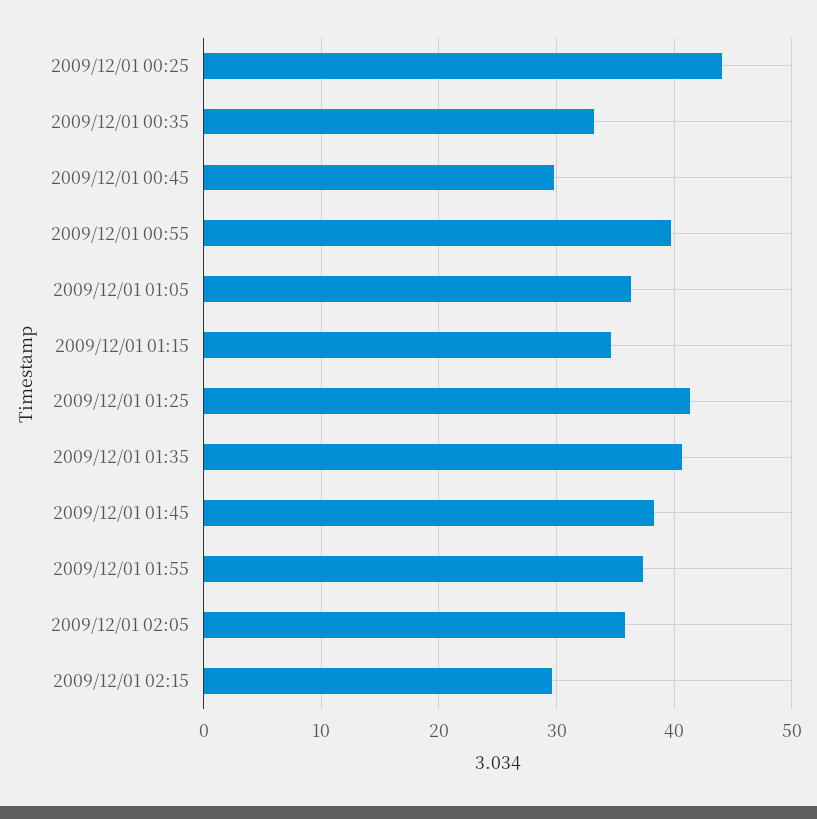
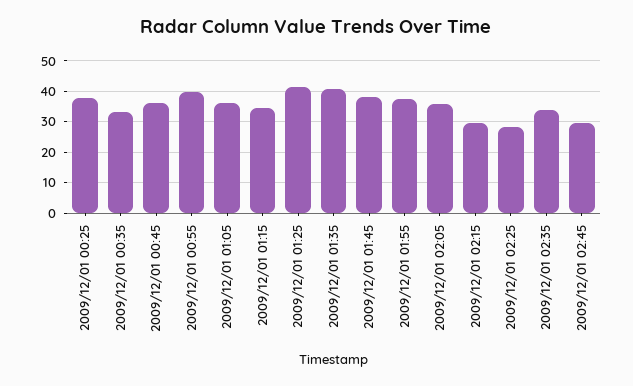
2009/12/01 00:25: 44 -> 38
2009/12/01 00:45: 30 -> 36
2009/12/01 02:25: none -> 28
2009/12/01 02:35: none -> 34
2009/12/01 02:45: none -> 30

